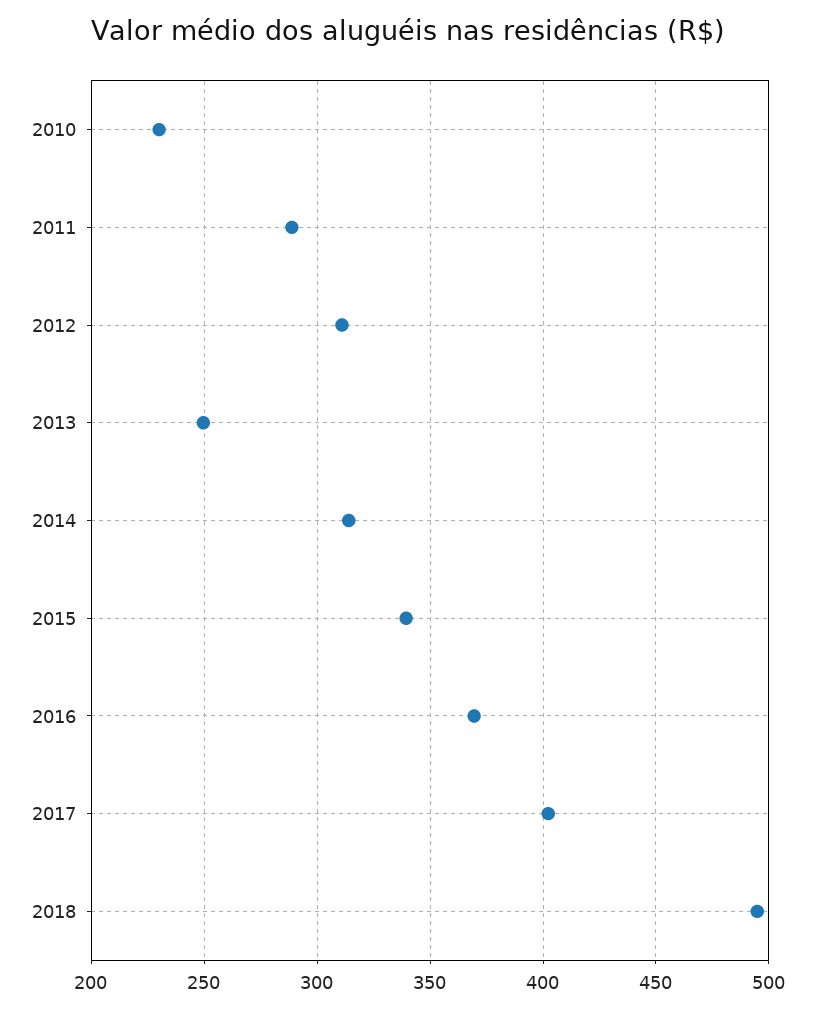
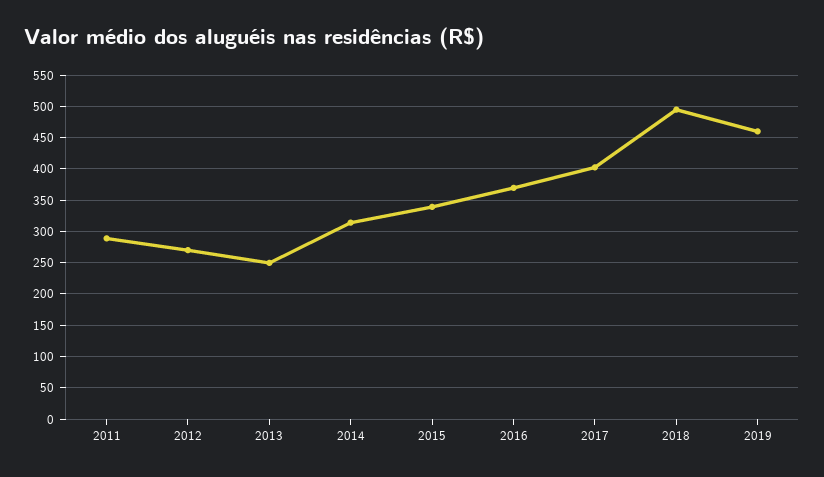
2010: 230 -> none
2012: 310 -> 270
2019: none -> 460

